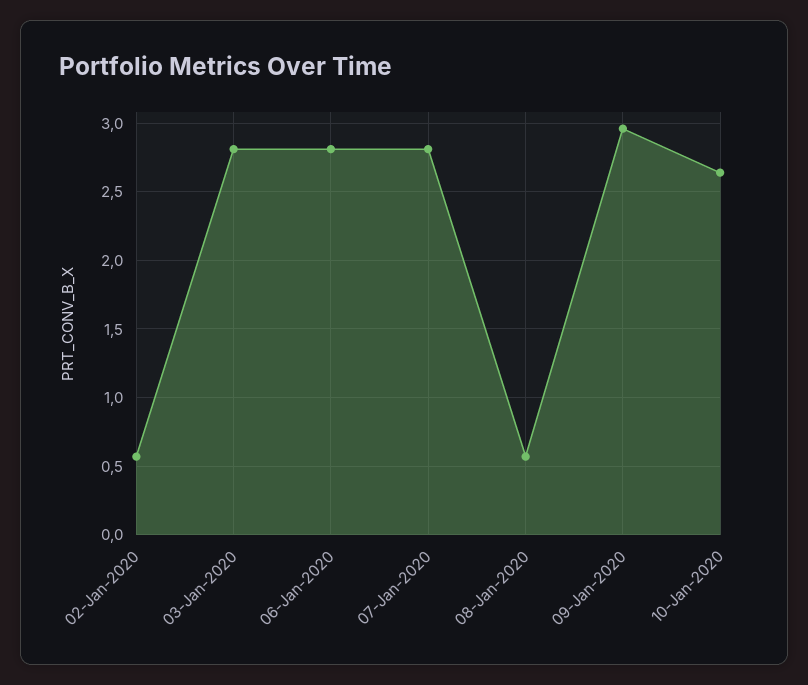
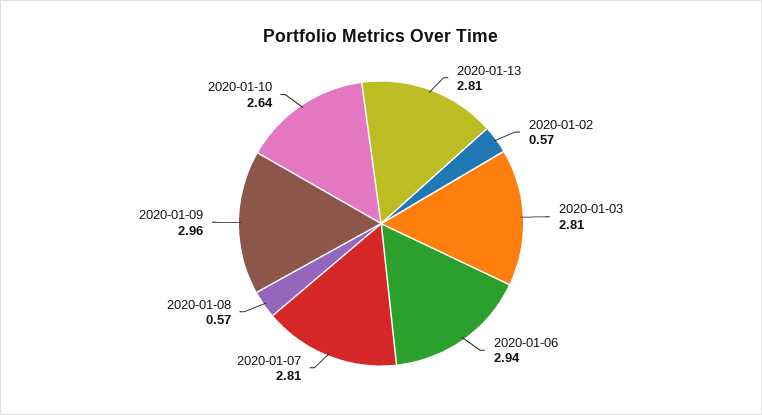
06-Jan-2020: 2.8 -> 2.94
2020-01-13: none -> 2.81

